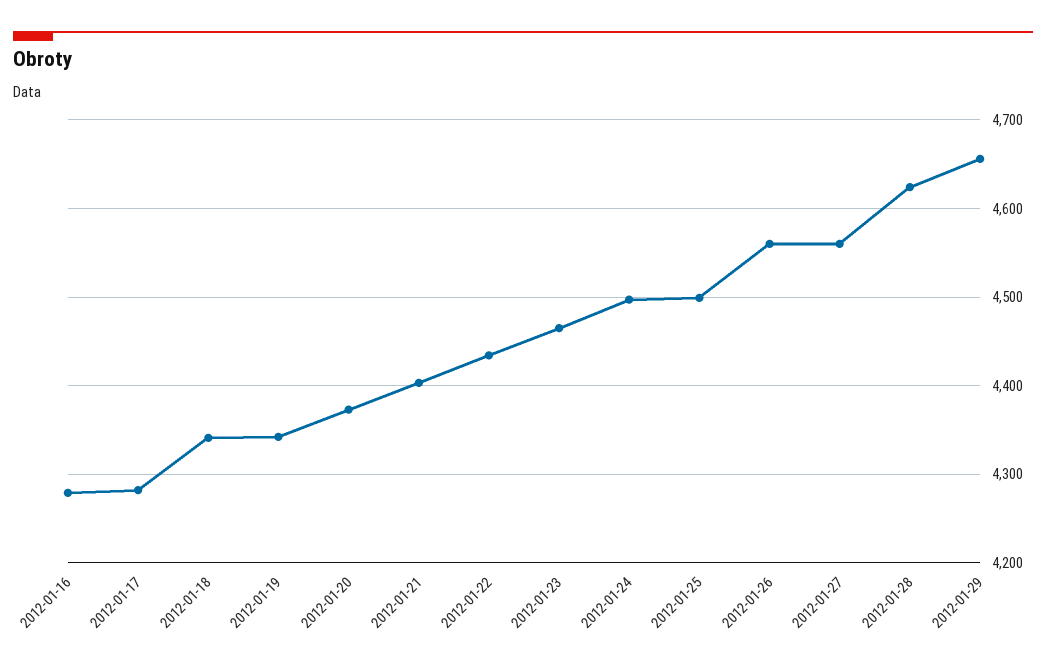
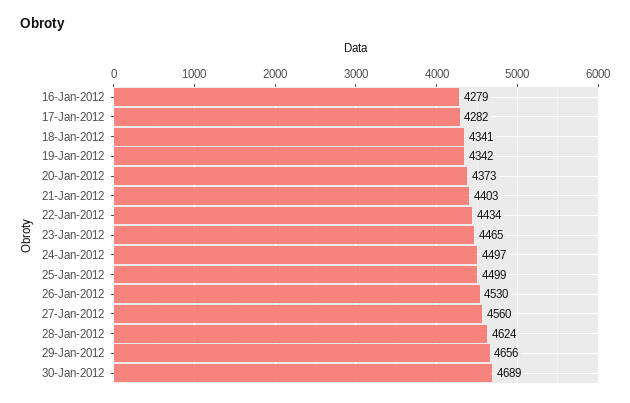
2012-01-26: 4560 -> 4530
30-Jan-2012: none -> 4689

